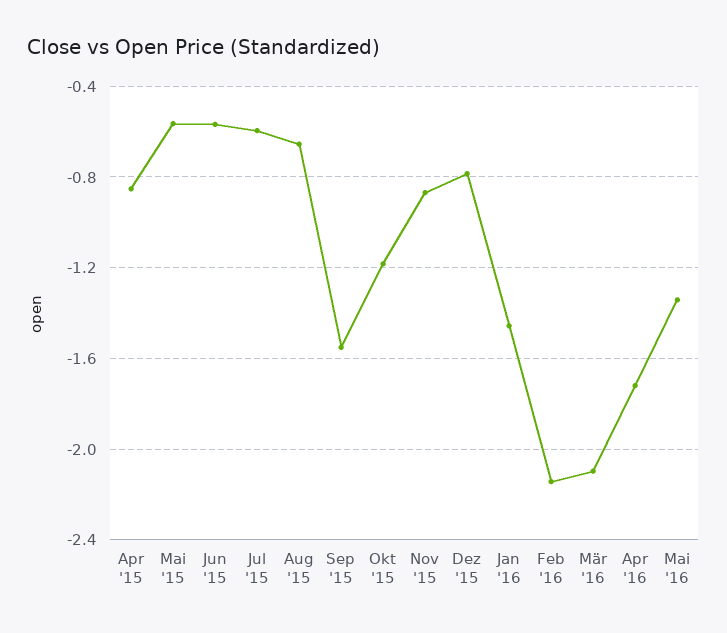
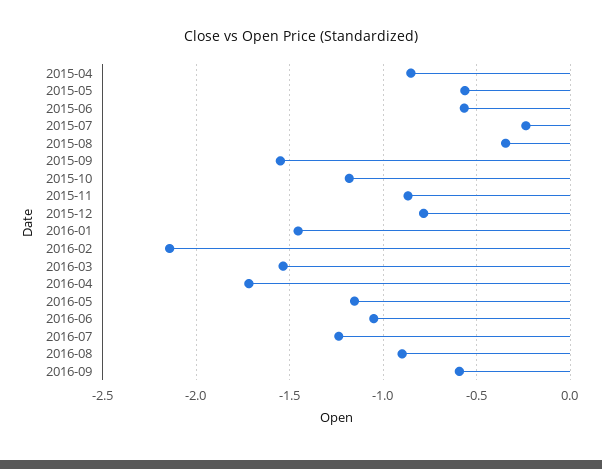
Jul '15: -0.6 -> -0.25
Aug '15: -0.65 -> -0.35
Mär '16: -2.1 -> -1.55
Mai '16: -1.35 -> -1.15
2016-06: none -> -1.05
2016-07: none -> -1.25
2016-08: none -> -0.9
2016-09: none -> -0.6

